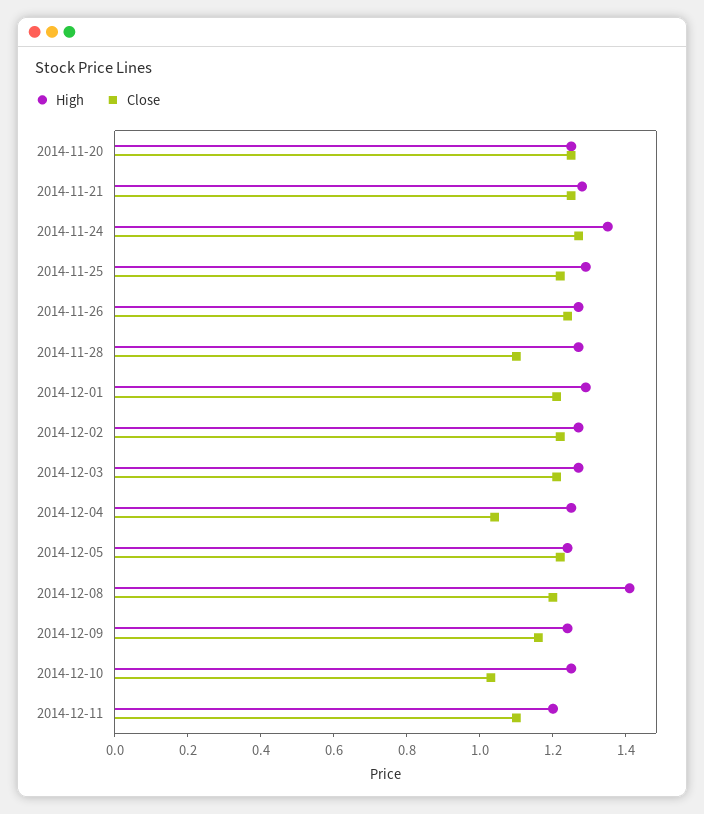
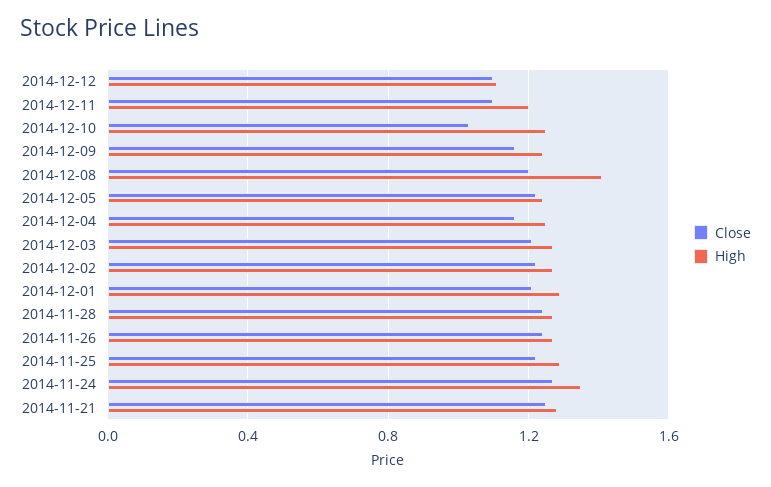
High, 2014-11-20: 1.25 -> none
Close, 2014-11-20: 1.25 -> none
Close, 2014-11-28: 1.1 -> 1.25
Close, 2014-12-04: 1.05 -> 1.15
Close, 2014-12-12: none -> 1.1
High, 2014-12-12: none -> 1.1

